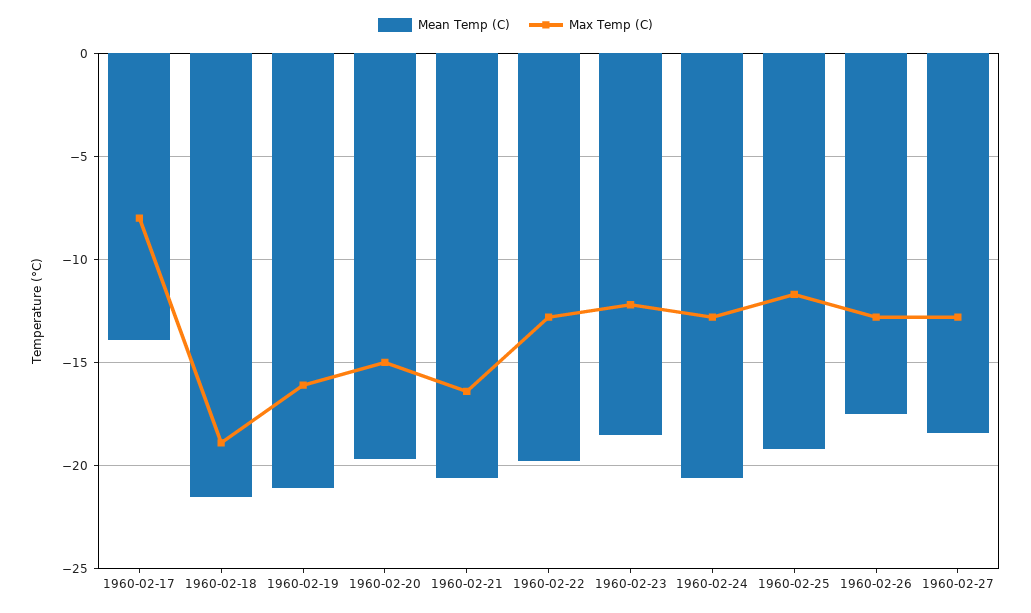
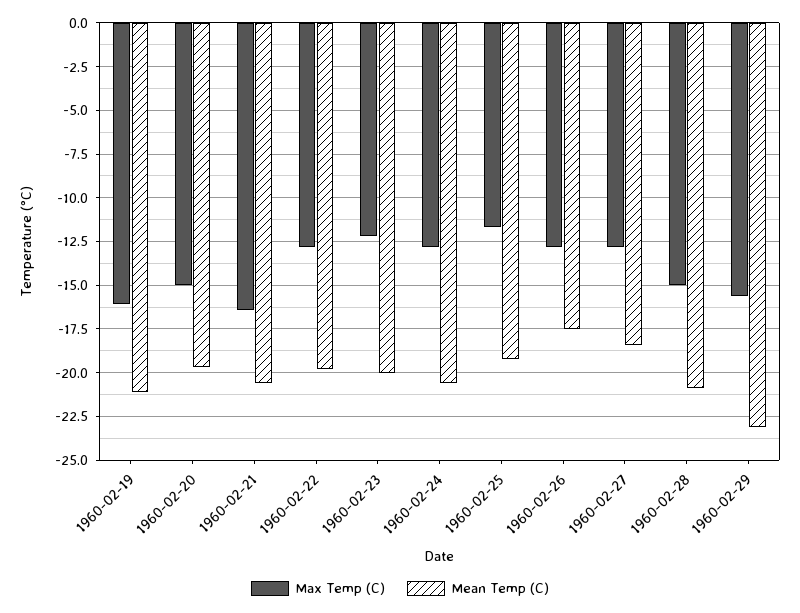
Mean Temp (C), 1960-02-17: -14 -> none
Max Temp (C), 1960-02-17: -8 -> none
Mean Temp (C), 1960-02-18: -21.5 -> none
Max Temp (C), 1960-02-18: -19 -> none
Mean Temp (C), 1960-02-23: -18.5 -> -20
Max Temp (C), 1960-02-28: none -> -15
Mean Temp (C), 1960-02-28: none -> -21
Max Temp (C), 1960-02-29: none -> -15.5
Mean Temp (C), 1960-02-29: none -> -23

